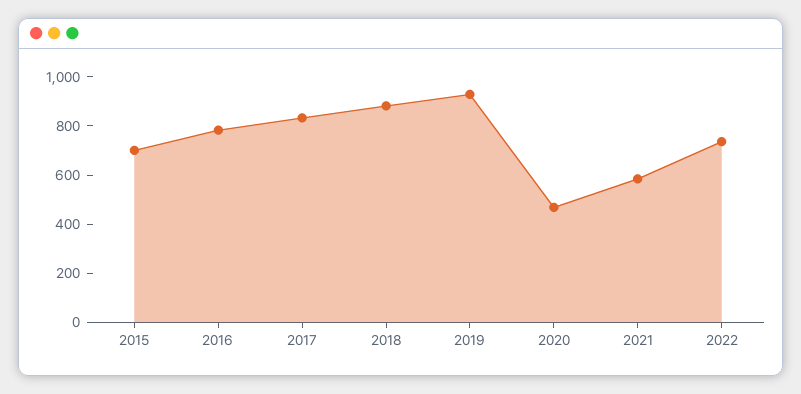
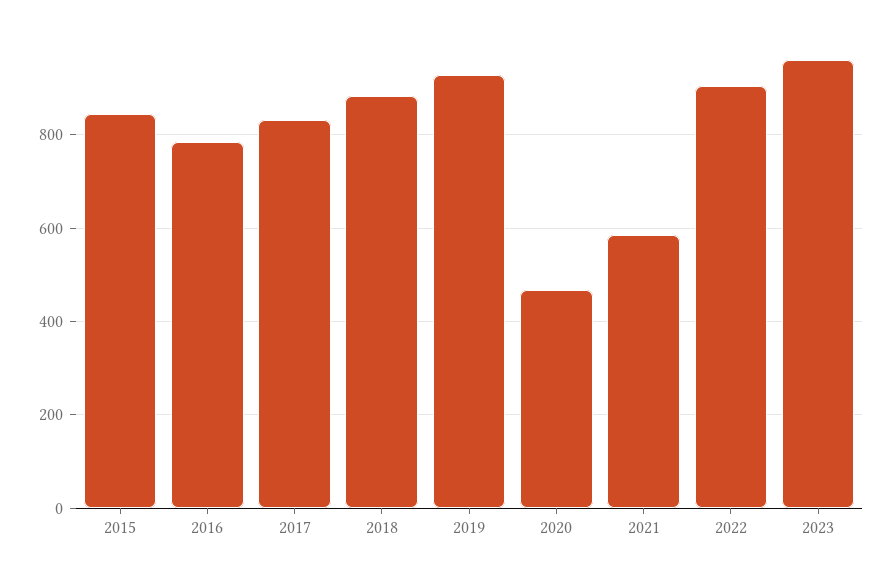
2015: 700 -> 840
2022: 750 -> 900
2023: none -> 960

